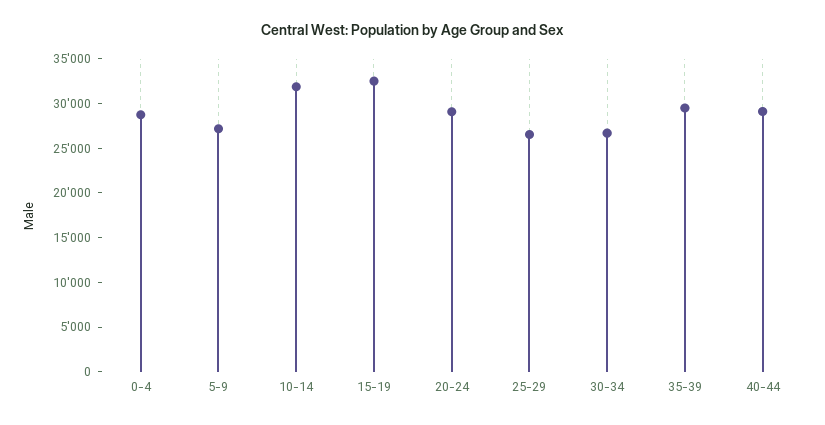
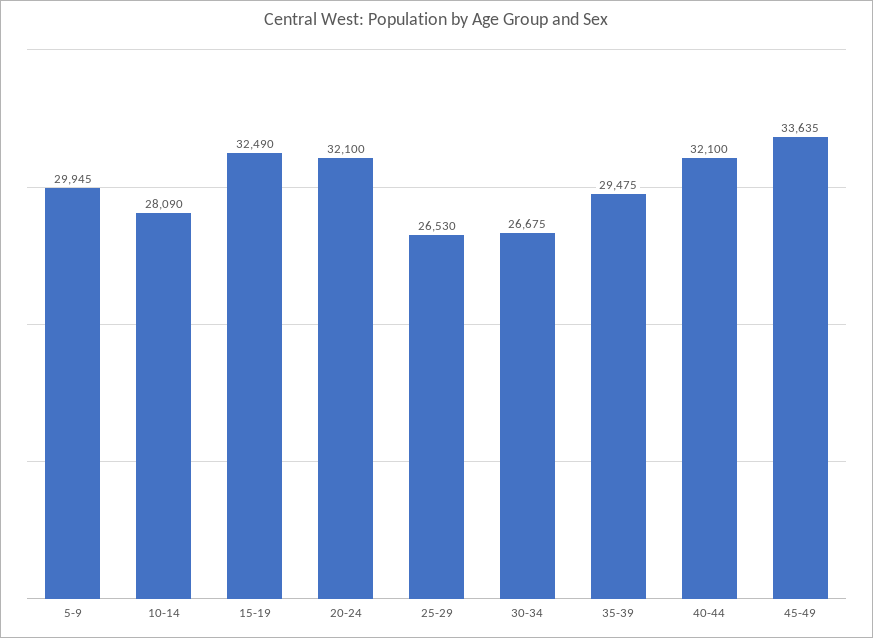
0-4: 29000 -> none
5-9: 27000 -> 29945
10-14: 32000 -> 28090
20-24: 29000 -> 32100
40-44: 29000 -> 32100
45-49: none -> 33635

